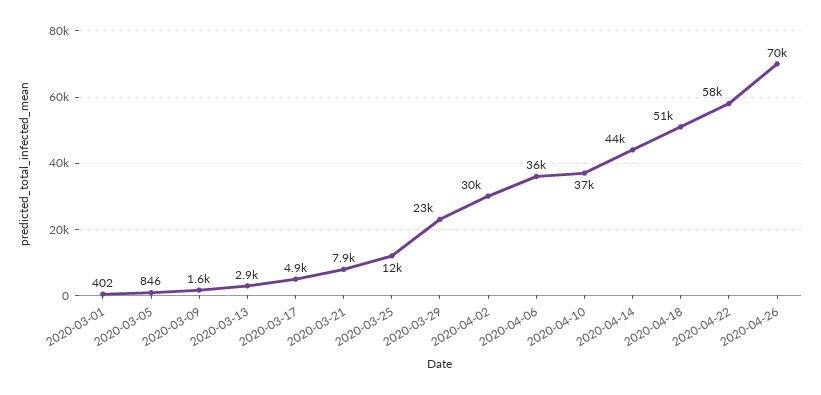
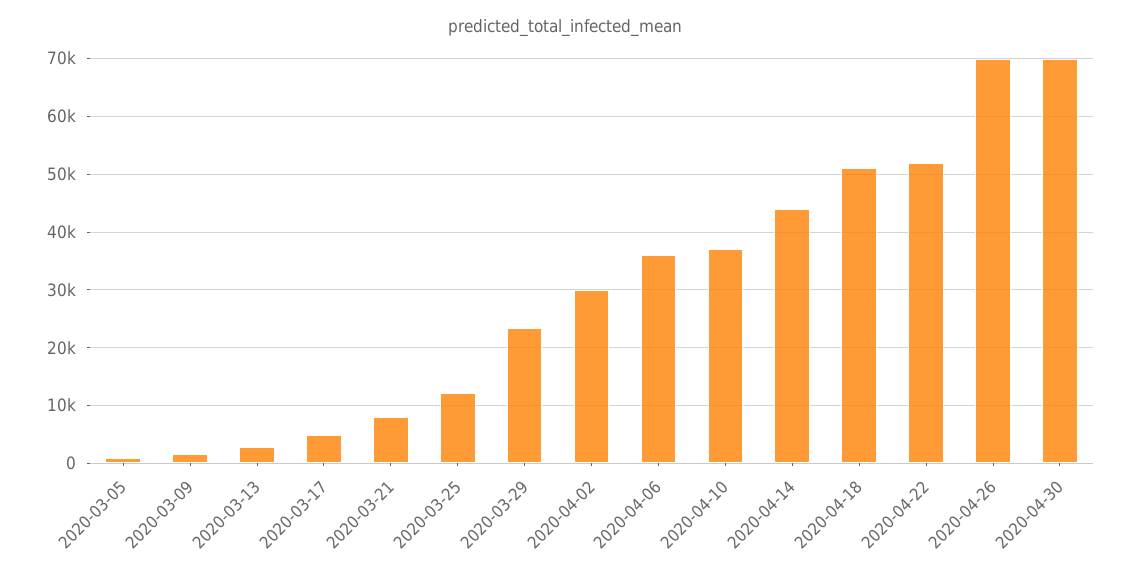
2020-03-01: 402 -> none
2020-04-22: 58000 -> 52000
2020-04-30: none -> 70000

